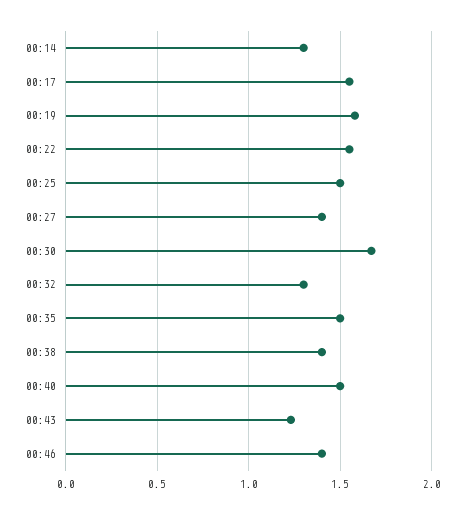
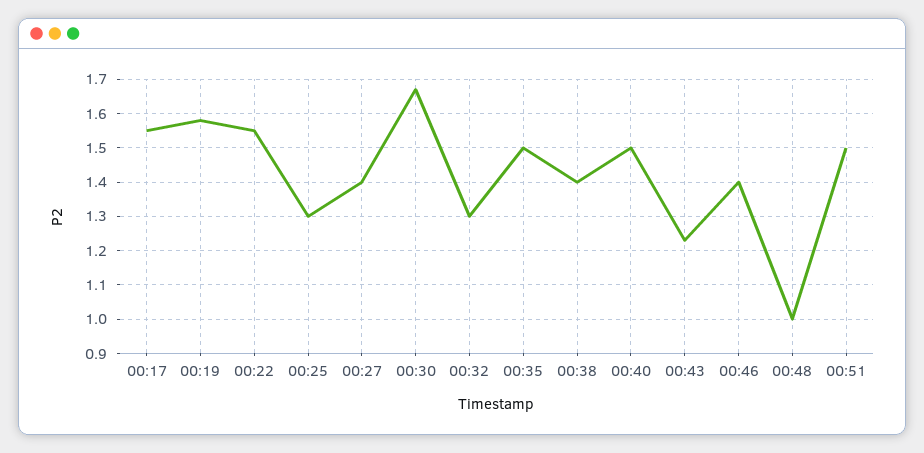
00:14: 1.3 -> none
00:25: 1.5 -> 1.3
00:48: none -> 1
00:51: none -> 1.5

